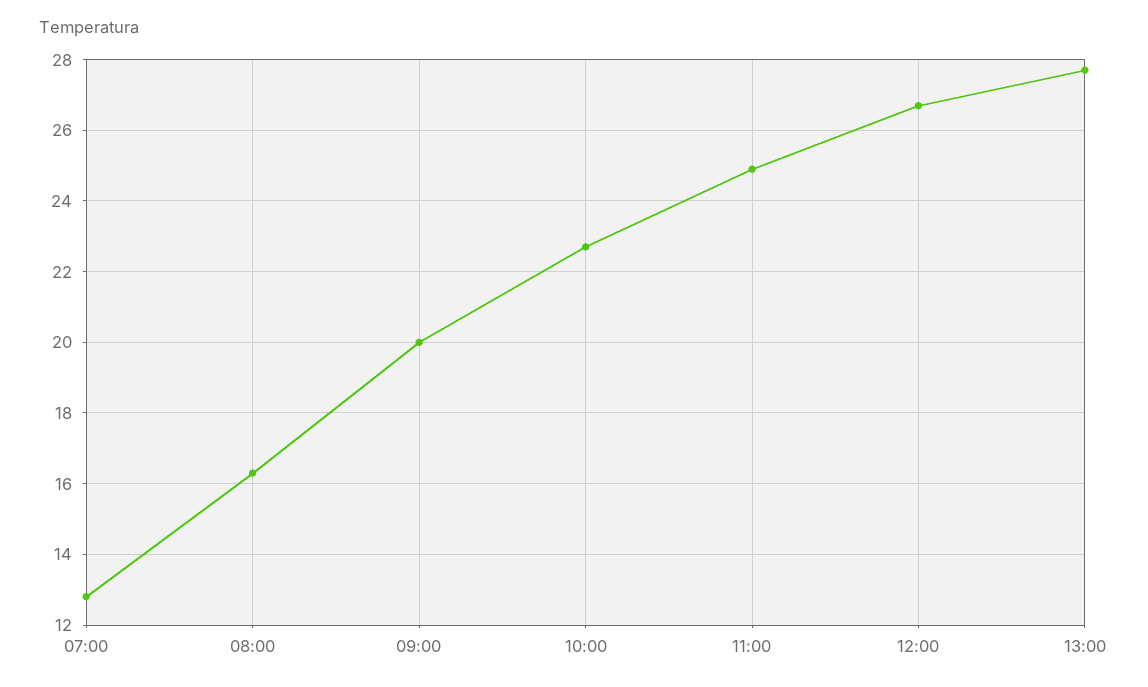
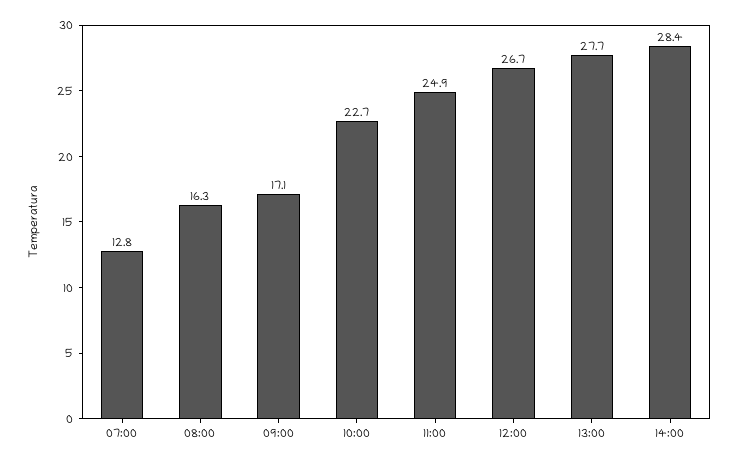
09:00: 20 -> 17.1
14:00: none -> 28.4

